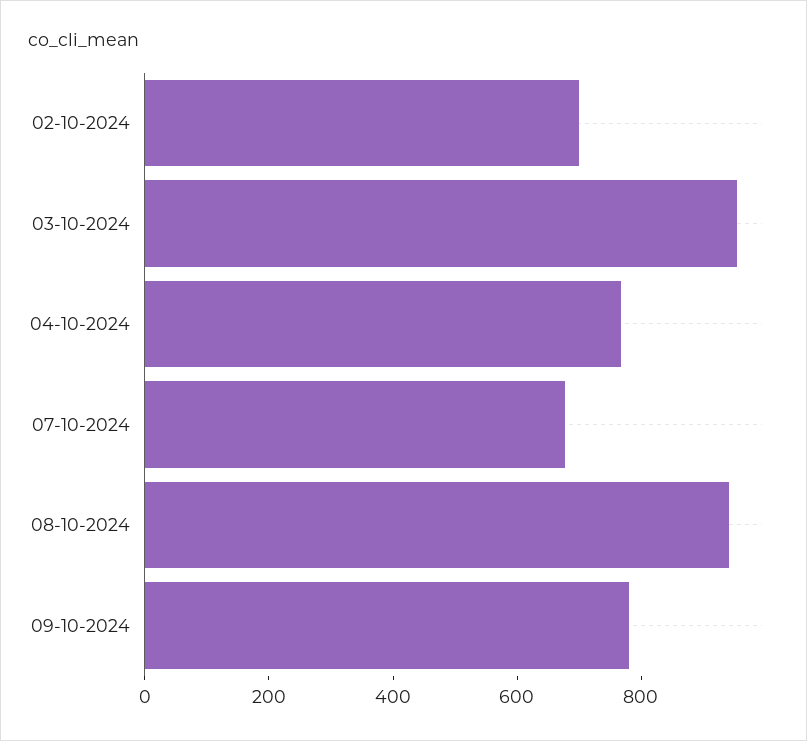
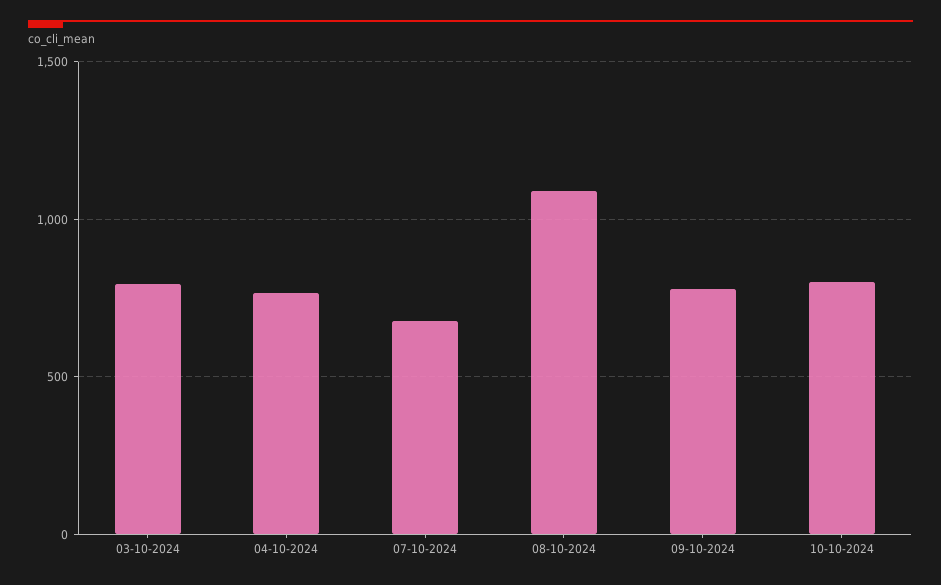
02-10-2024: 700 -> none
03-10-2024: 950 -> 800
08-10-2024: 950 -> 1100
10-10-2024: none -> 800

